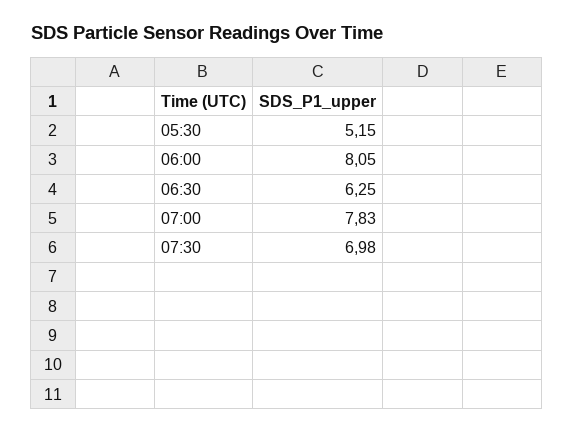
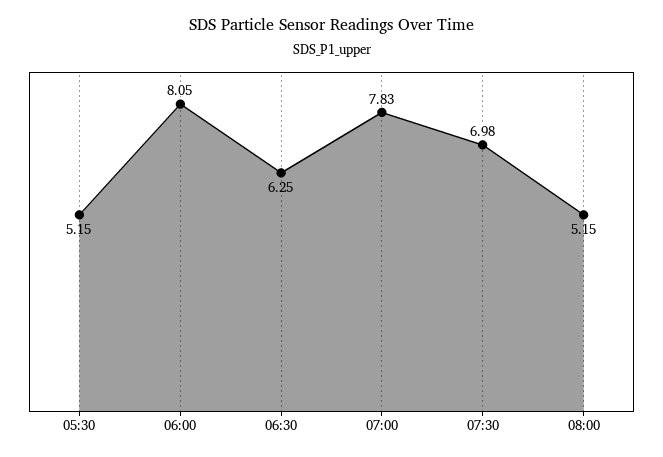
08:00: none -> 5.15

